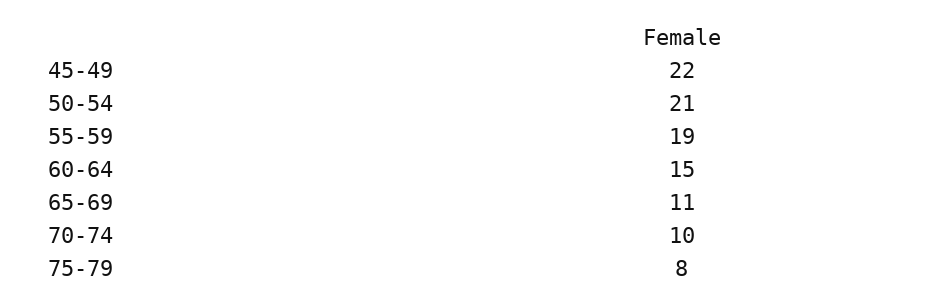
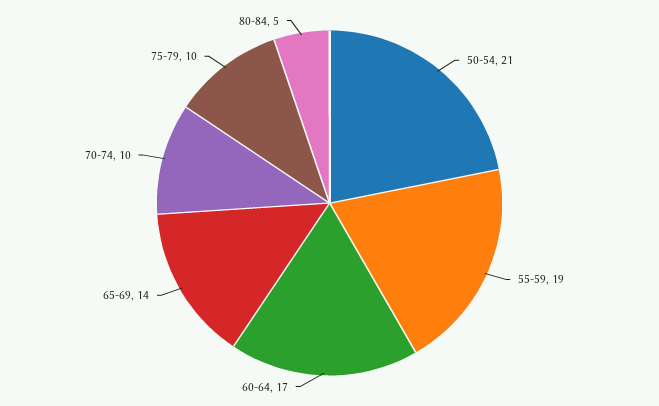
45-49: 22 -> none
60-64: 15 -> 17
65-69: 11 -> 14
75-79: 8 -> 10
80-84: none -> 5

